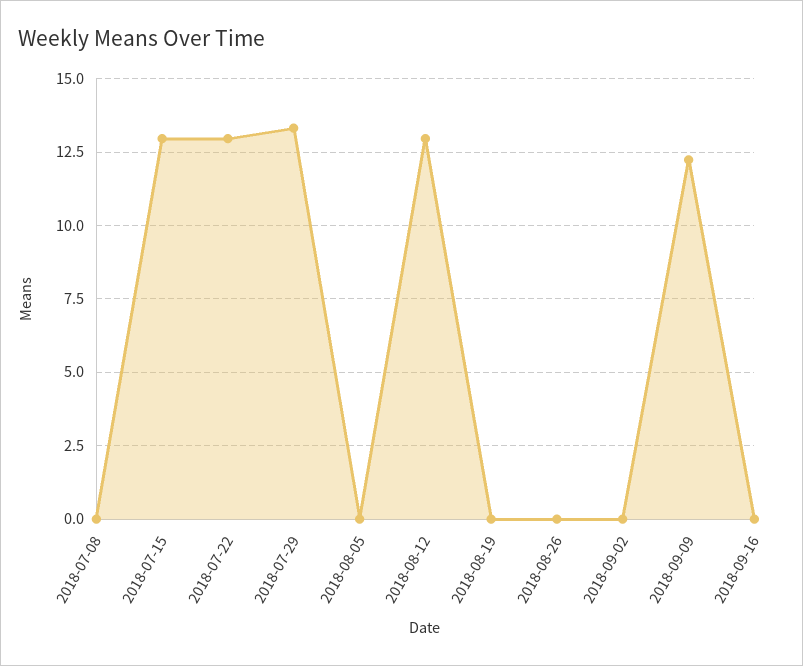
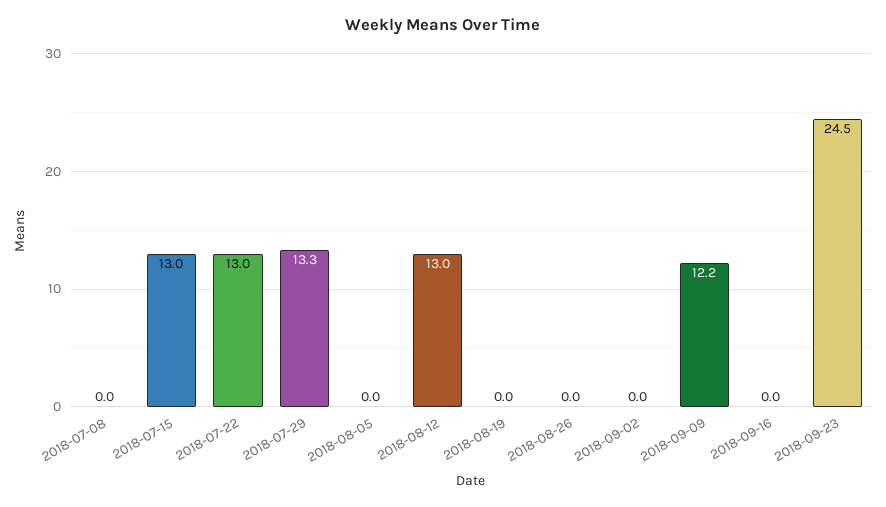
2018-09-23: none -> 24.5

